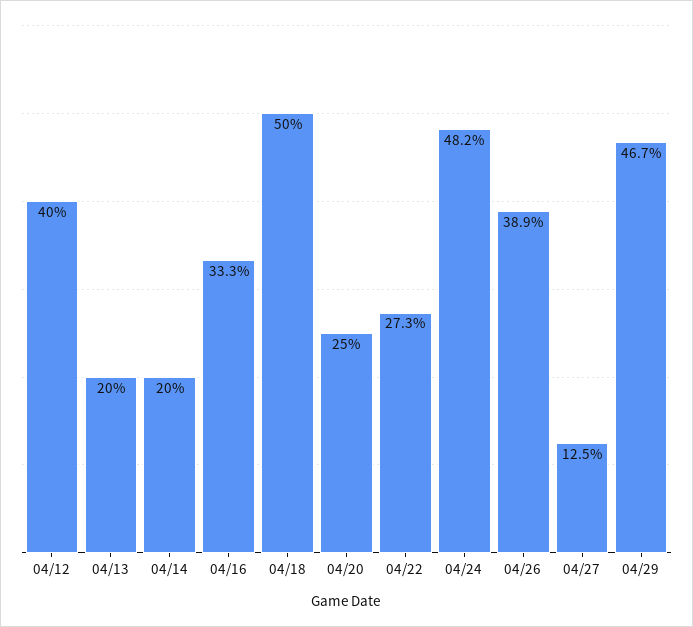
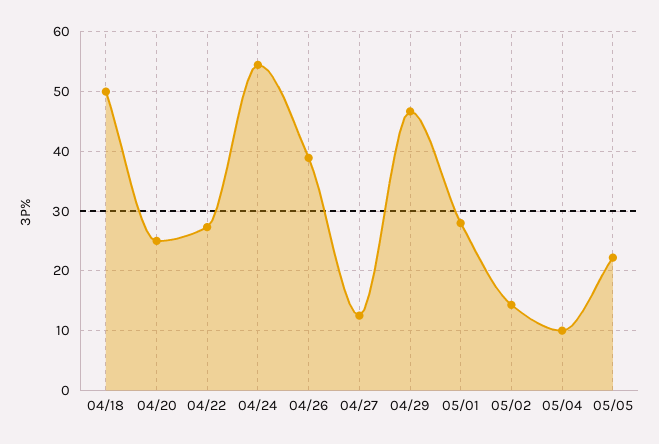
04/12: 40 -> none
04/13: 20 -> none
04/14: 20 -> none
04/16: 33.3 -> none
04/24: 48.2 -> 54
05/01: none -> 28
05/02: none -> 14
05/04: none -> 10
05/05: none -> 22

